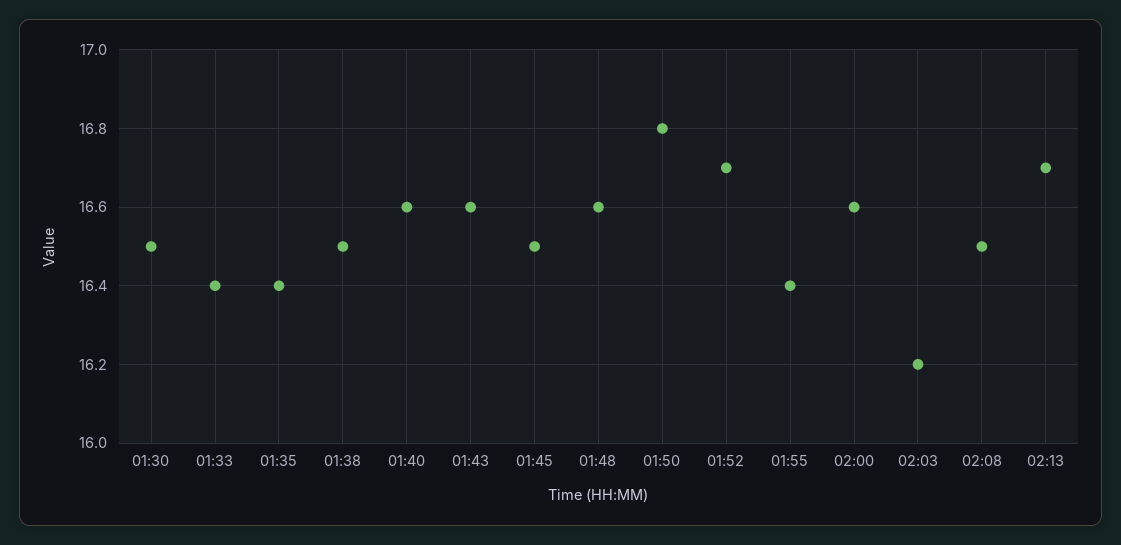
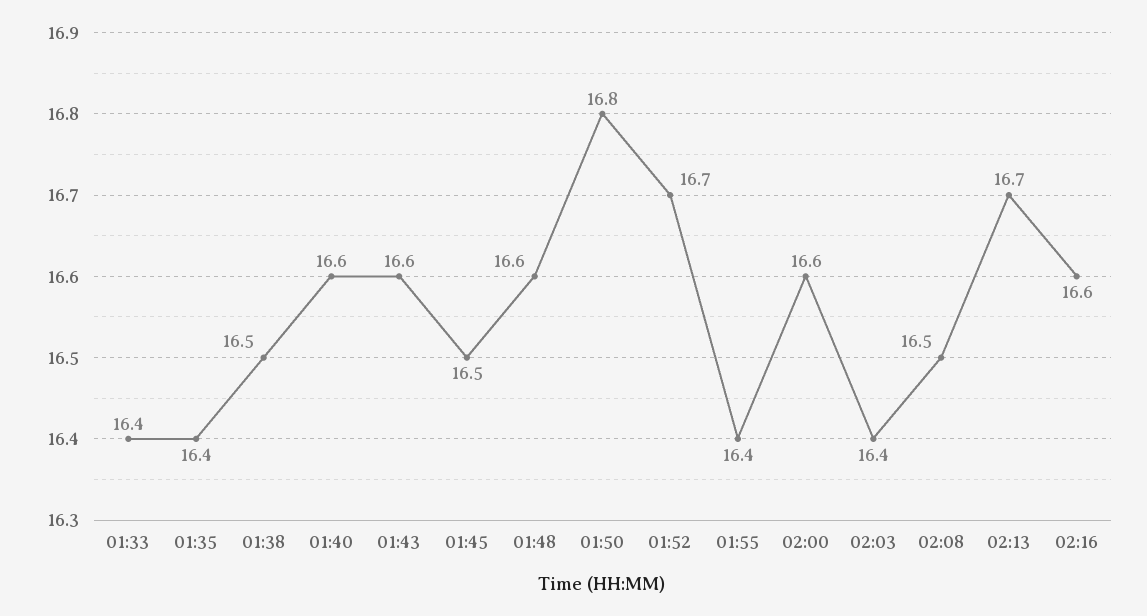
01:30: 16.5 -> none
02:03: 16.2 -> 16.4
02:16: none -> 16.6

